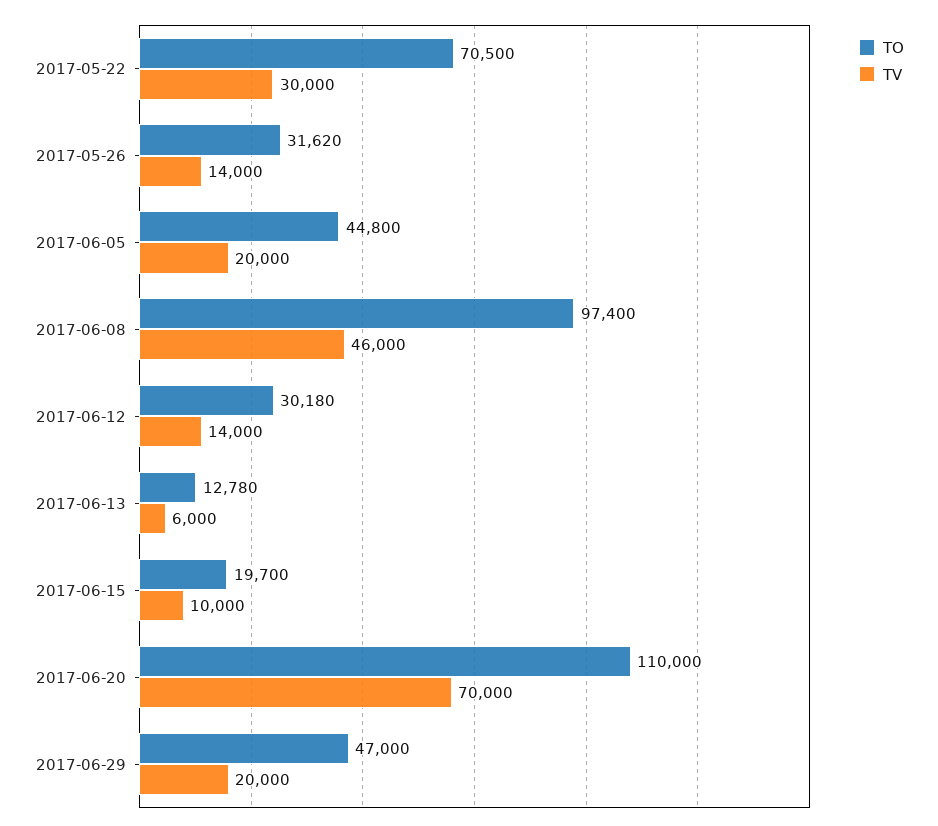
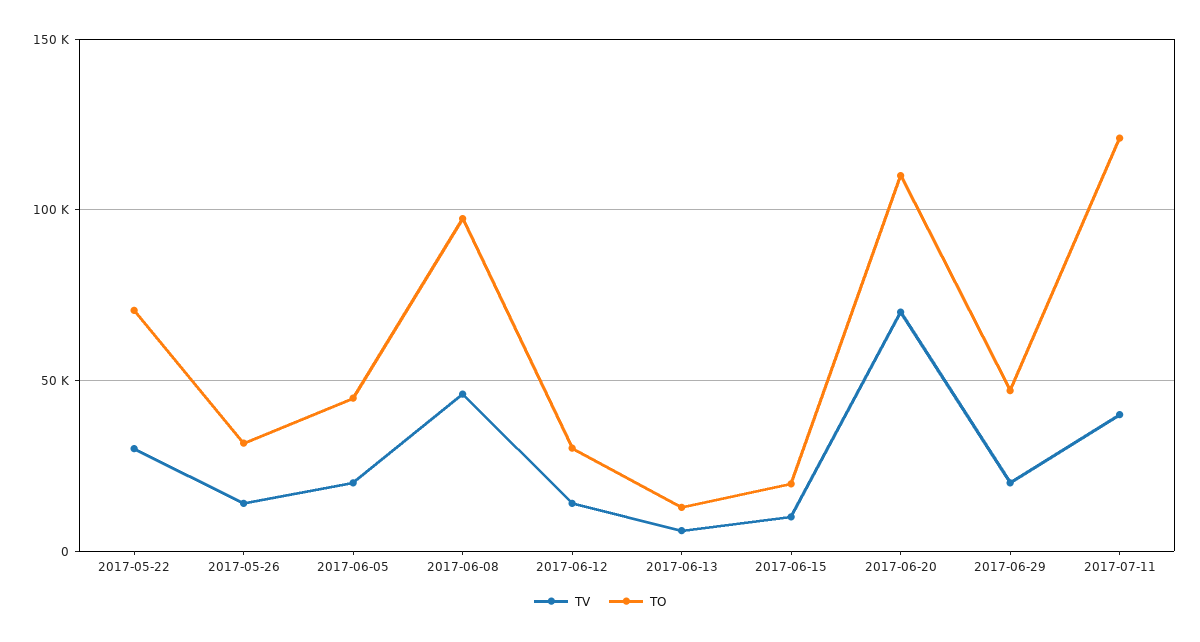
TV, 2017-07-11: none -> 40000
TO, 2017-07-11: none -> 120000

